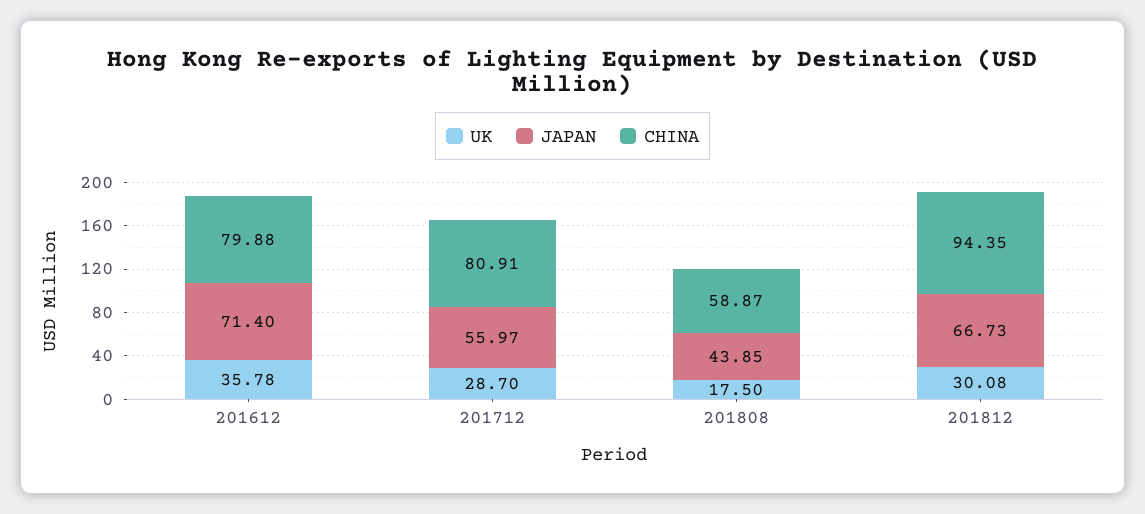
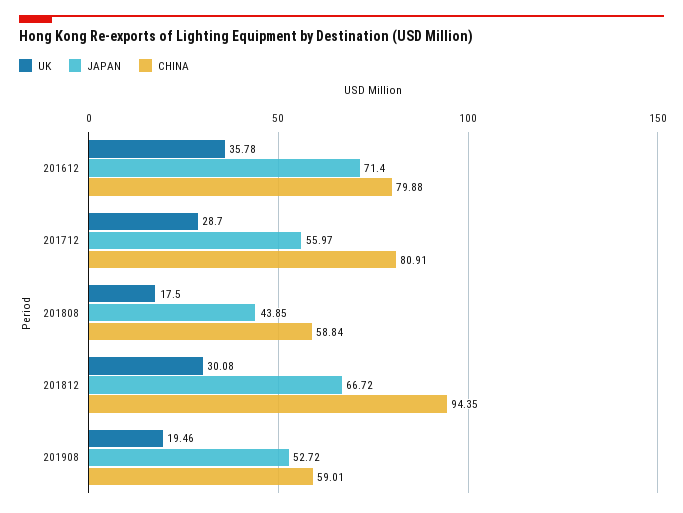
CHINA, 201808: 58.87 -> 58.84
JAPAN, 201812: 66.73 -> 66.72
UK, 201908: none -> 19.46
JAPAN, 201908: none -> 52.72
CHINA, 201908: none -> 59.01

